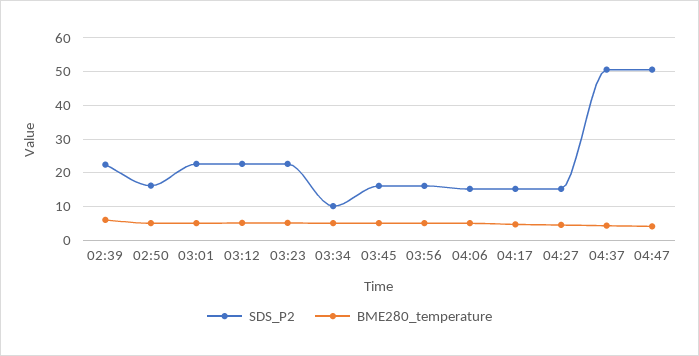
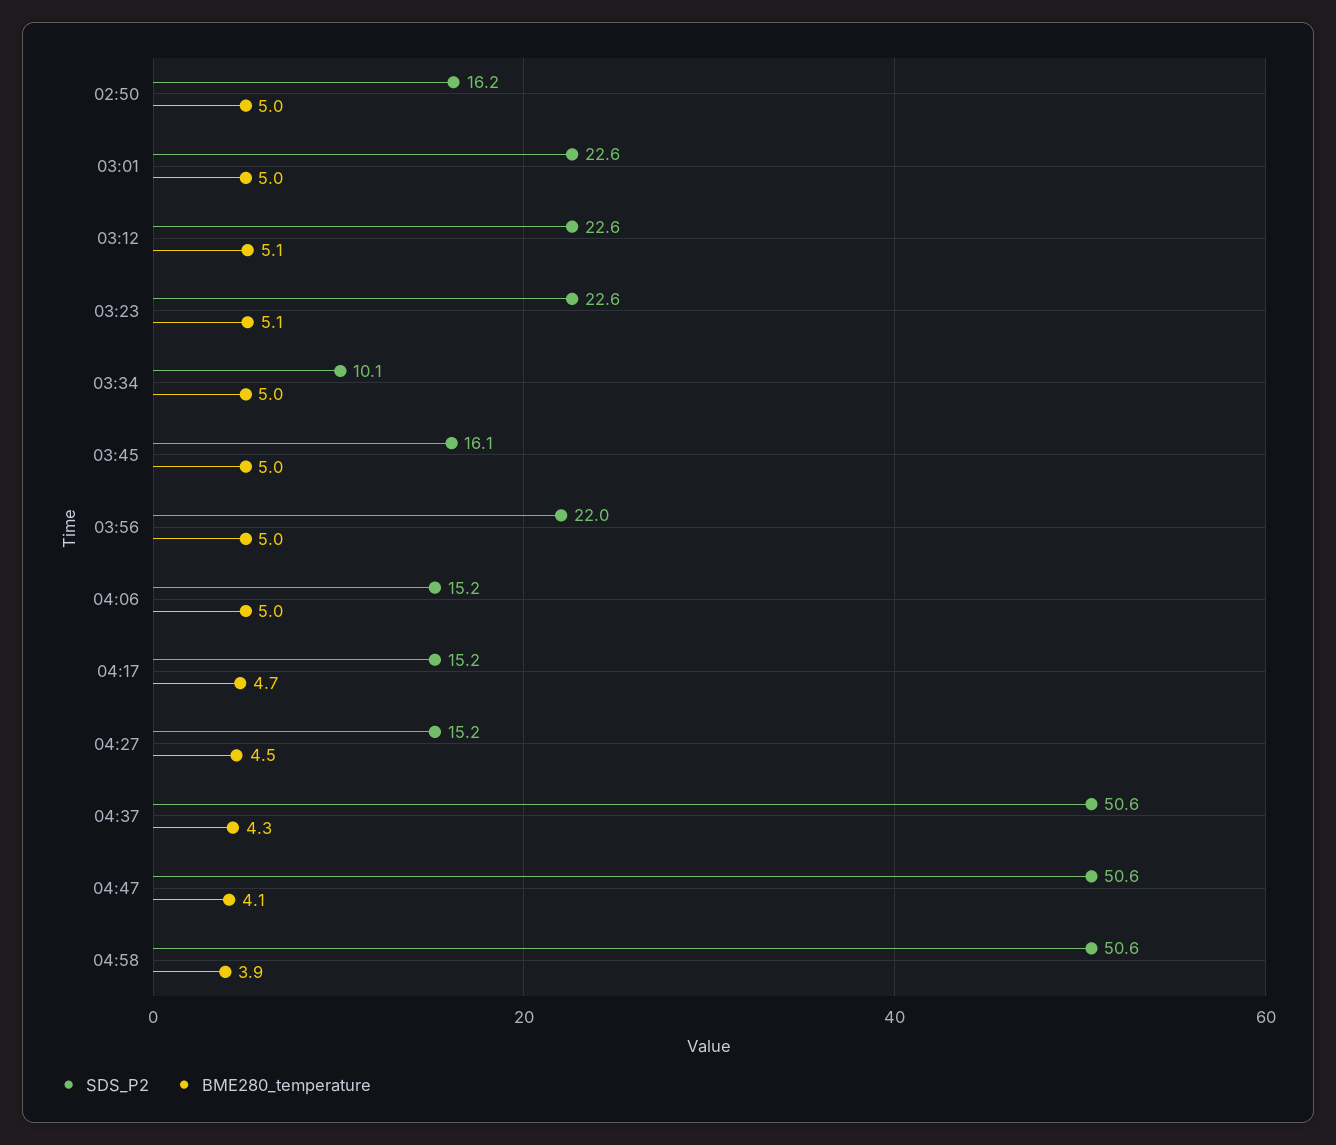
SDS_P2, 02:39: 22 -> none
BME280_temperature, 02:39: 6 -> none
SDS_P2, 03:56: 16 -> 22
SDS_P2, 04:58: none -> 50.6
BME280_temperature, 04:58: none -> 3.9

